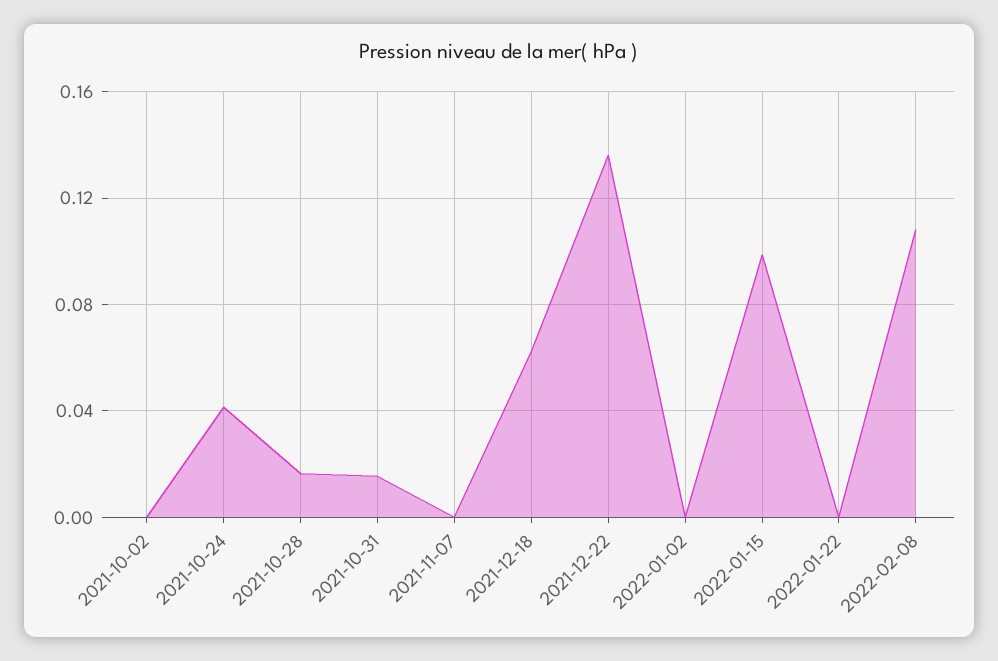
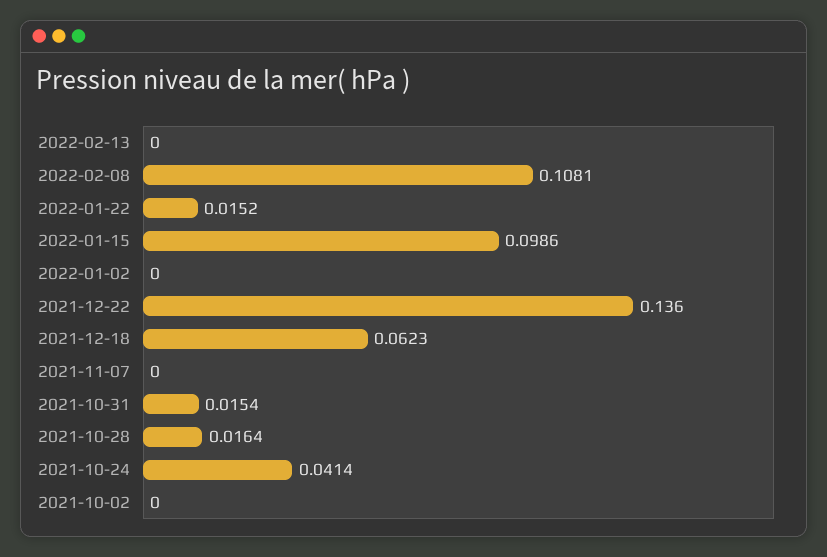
2022-01-22: 0 -> 0.0152
2022-02-13: none -> 0

